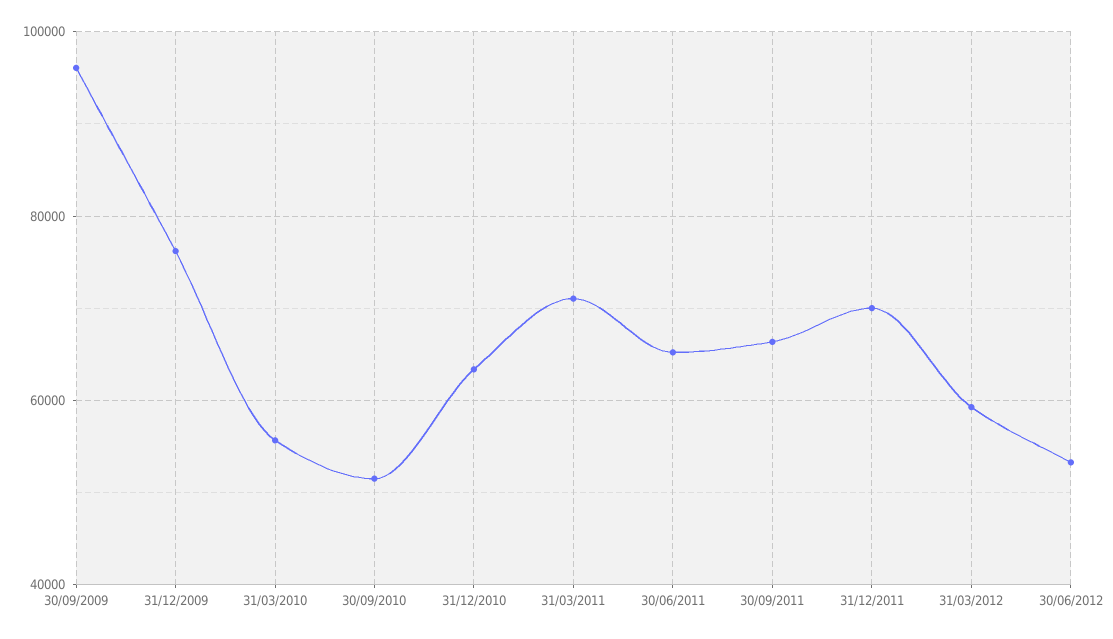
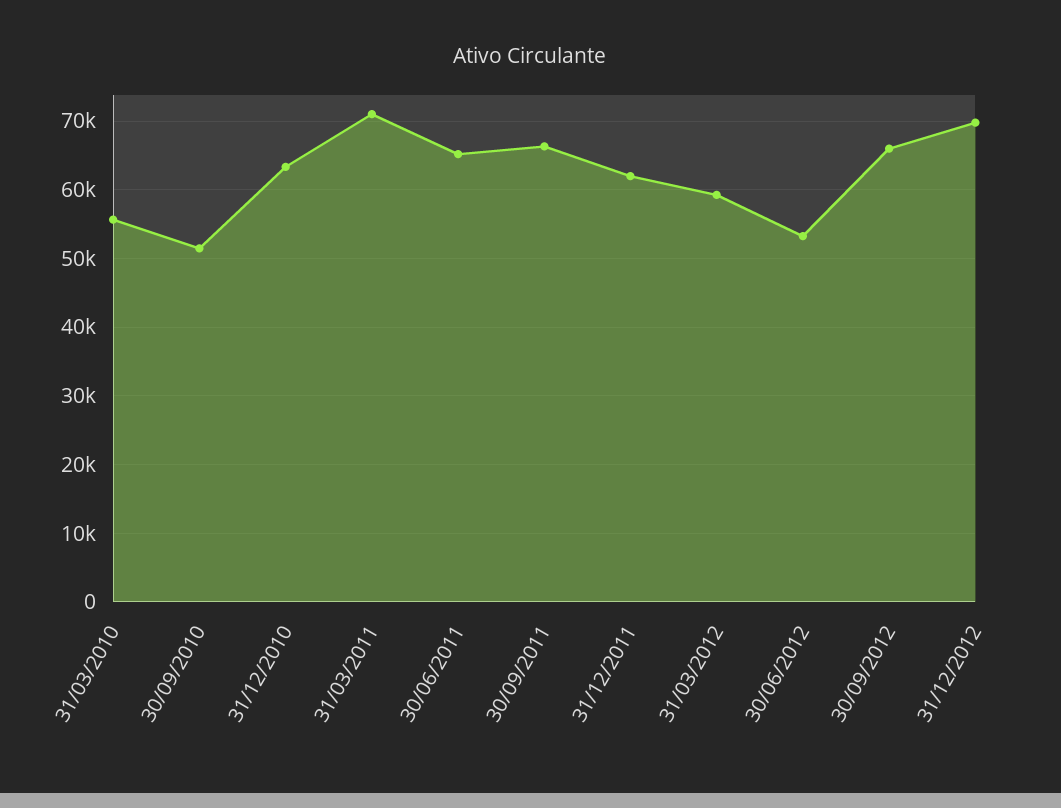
30/09/2009: 96000 -> none
31/12/2009: 76000 -> none
31/12/2011: 70000 -> 62000
30/09/2012: none -> 66000
31/12/2012: none -> 70000

